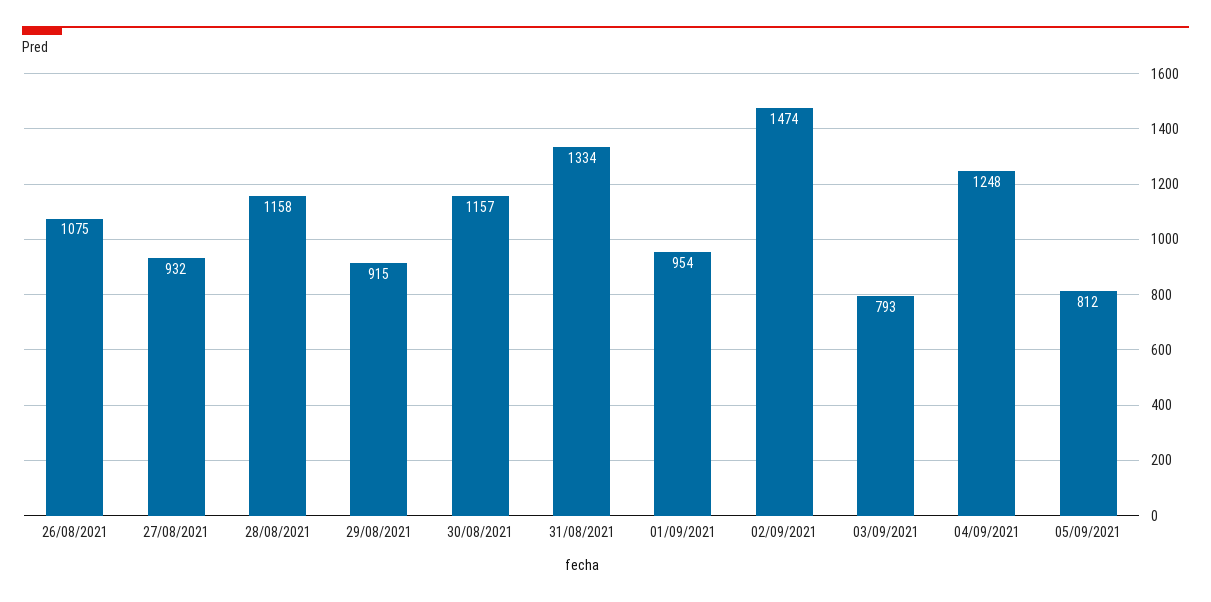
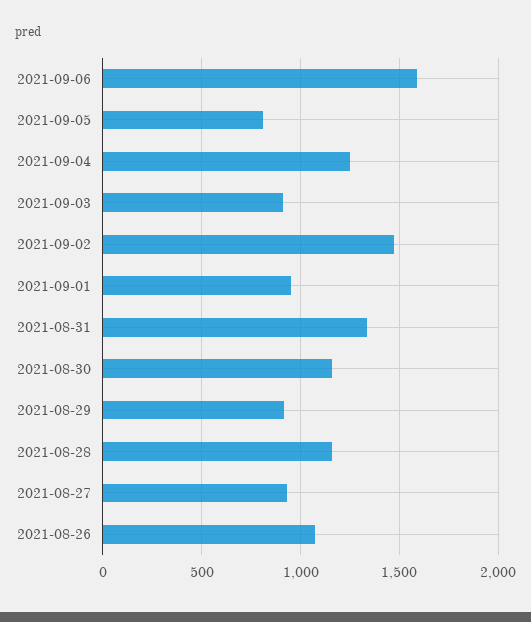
03/09/2021: 793 -> 900
2021-09-06: none -> 1600

